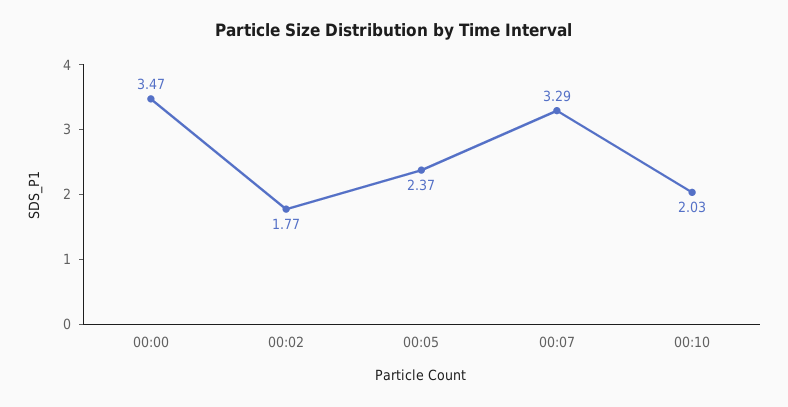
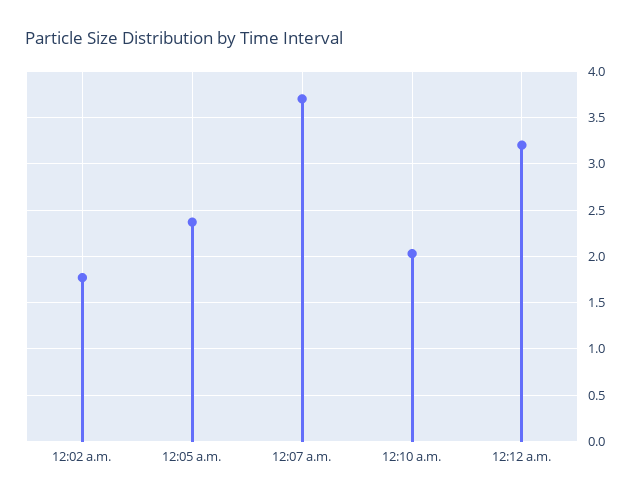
00:00: 3.47 -> none
00:07: 3.29 -> 3.7
12:12 a.m.: none -> 3.2

